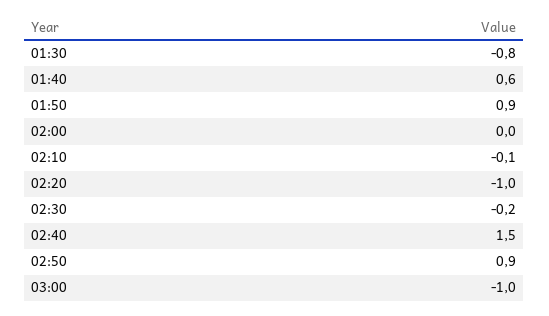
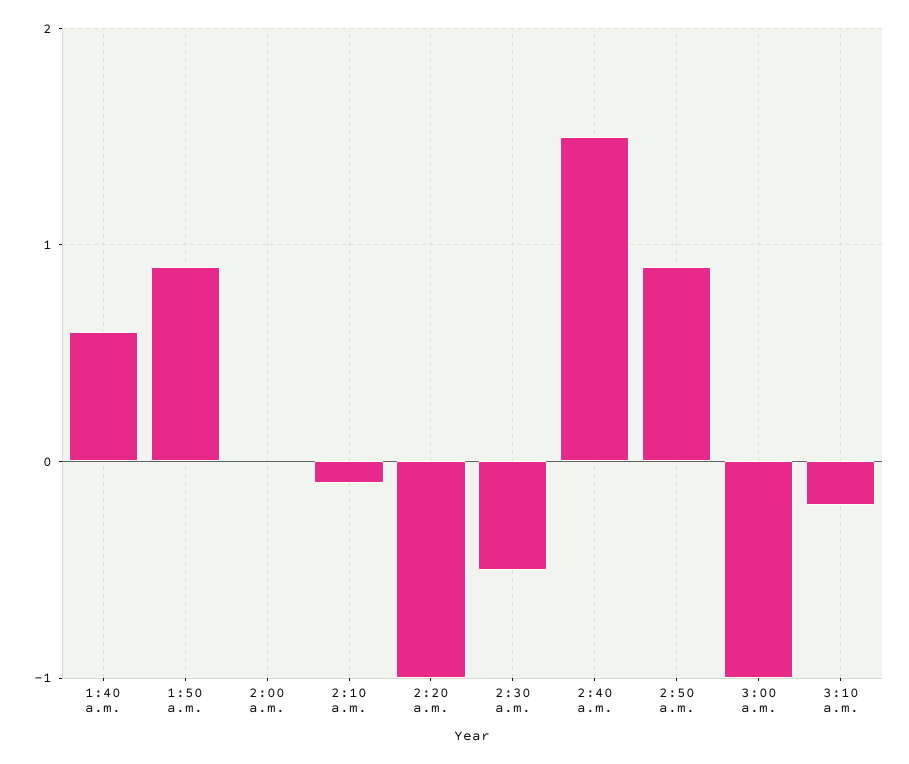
01:30: -0.8 -> none
02:30: -0.2 -> -0.5
3:10 a.m.: none -> -0.2

